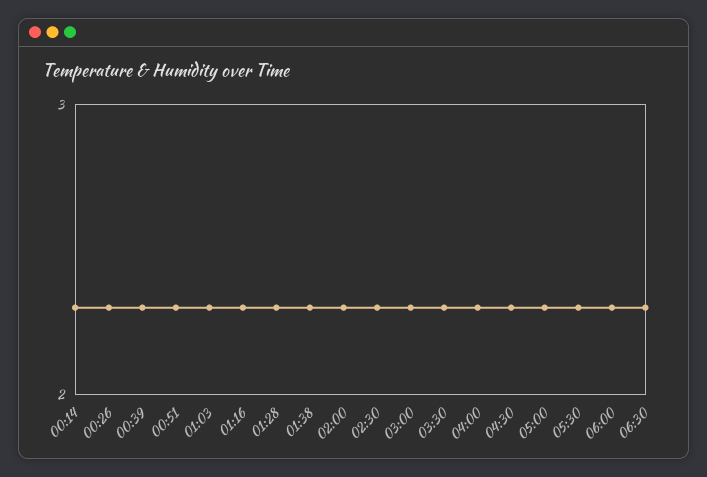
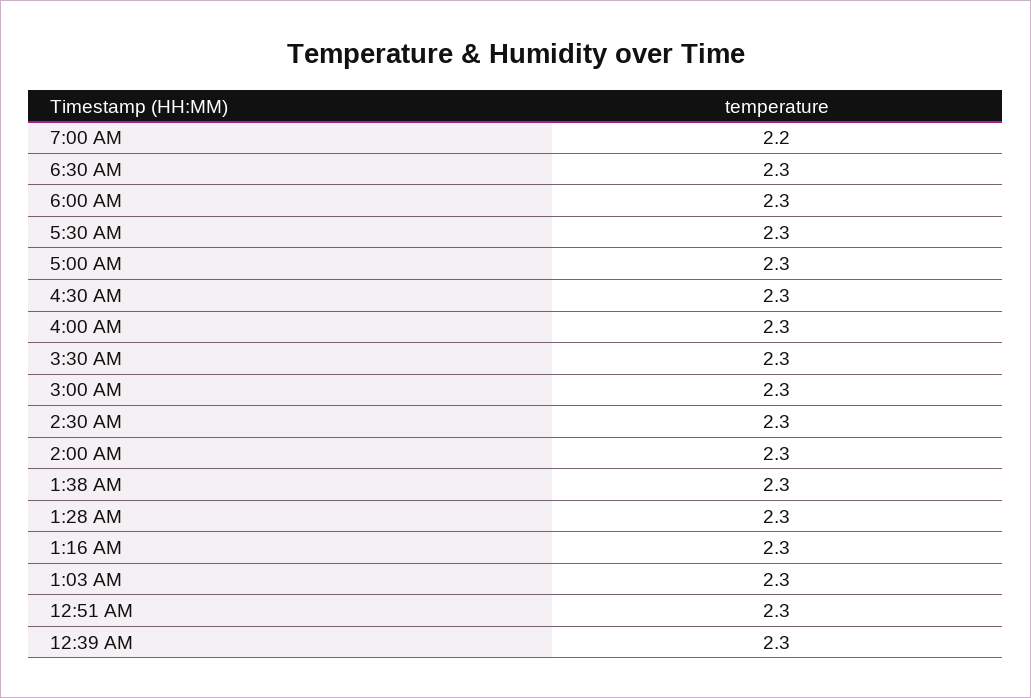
00:14: 2.3 -> none
00:26: 2.3 -> none
7:00 AM: none -> 2.2

